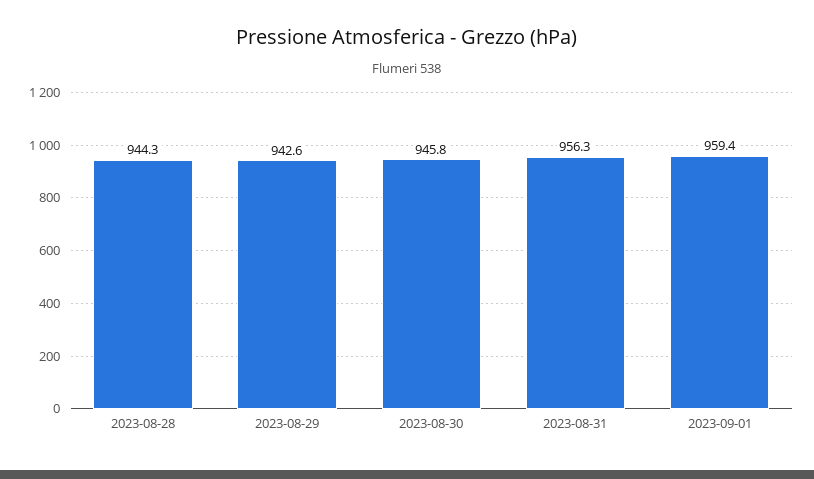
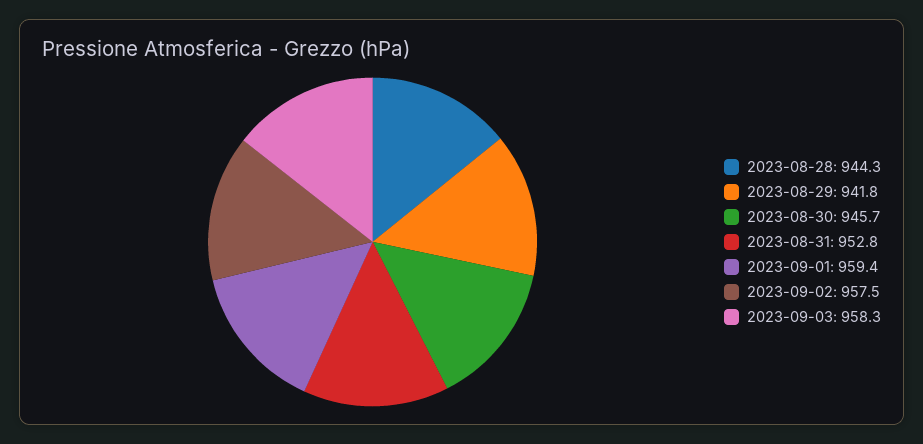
2023-08-29: 942.6 -> 941.8
2023-08-30: 945.8 -> 945.7
2023-08-31: 956.3 -> 952.8
2023-09-02: none -> 957.5
2023-09-03: none -> 958.3

